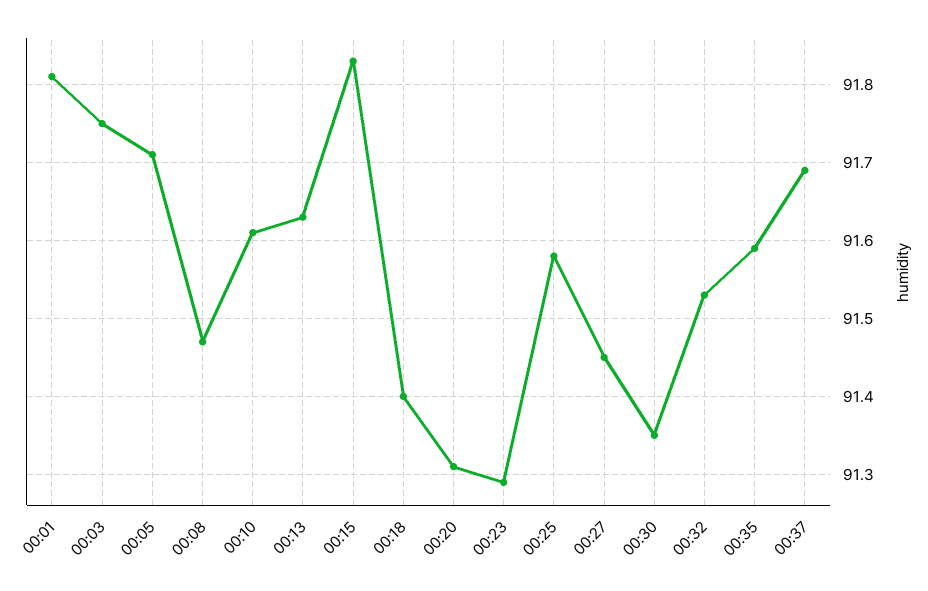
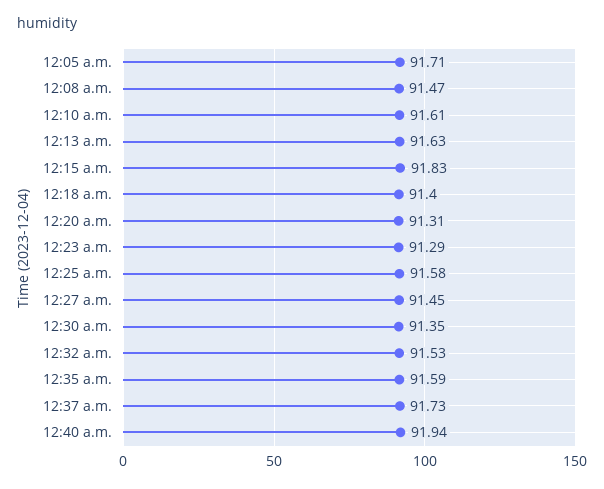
00:01: 91.81 -> none
00:03: 91.75 -> none
00:37: 91.69 -> 91.73
12:40 a.m.: none -> 91.94

